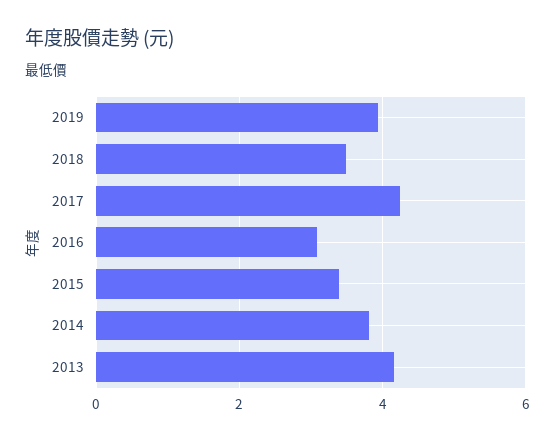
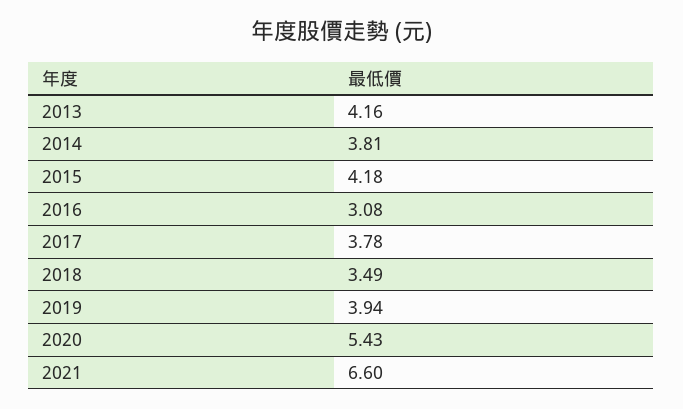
2017: 4.2 -> 3.78
2015: 3.4 -> 4.18
2020: none -> 5.43
2021: none -> 6.6

